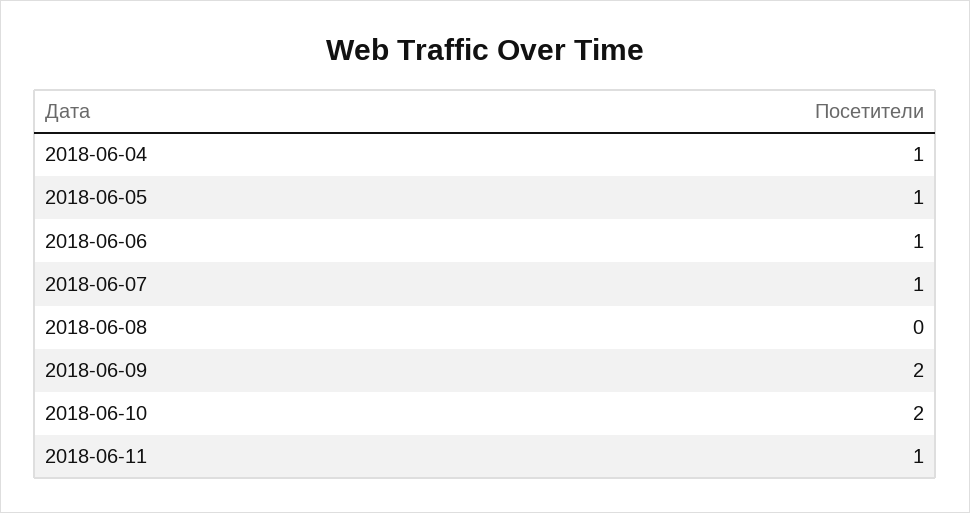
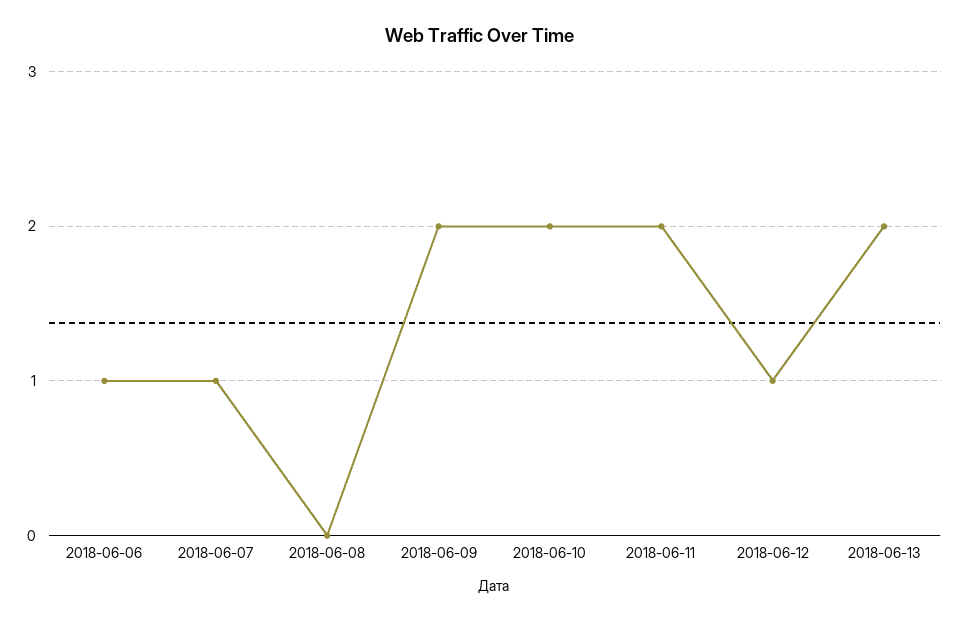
2018-06-04: 1 -> none
2018-06-05: 1 -> none
2018-06-11: 1 -> 2
2018-06-12: none -> 1
2018-06-13: none -> 2

